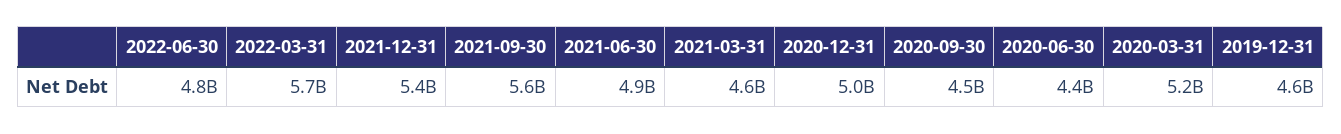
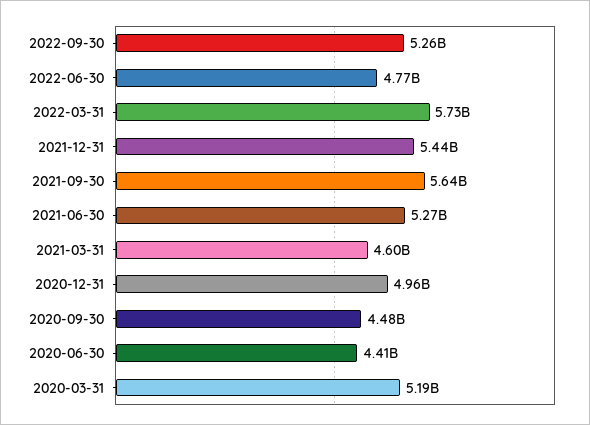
2021-06-30: 4900000000 -> 5270000000
2019-12-31: 4600000000 -> none
2022-09-30: none -> 5260000000

